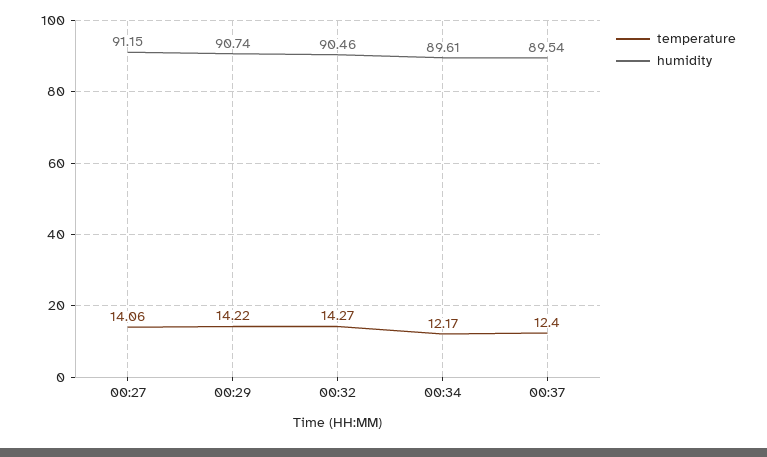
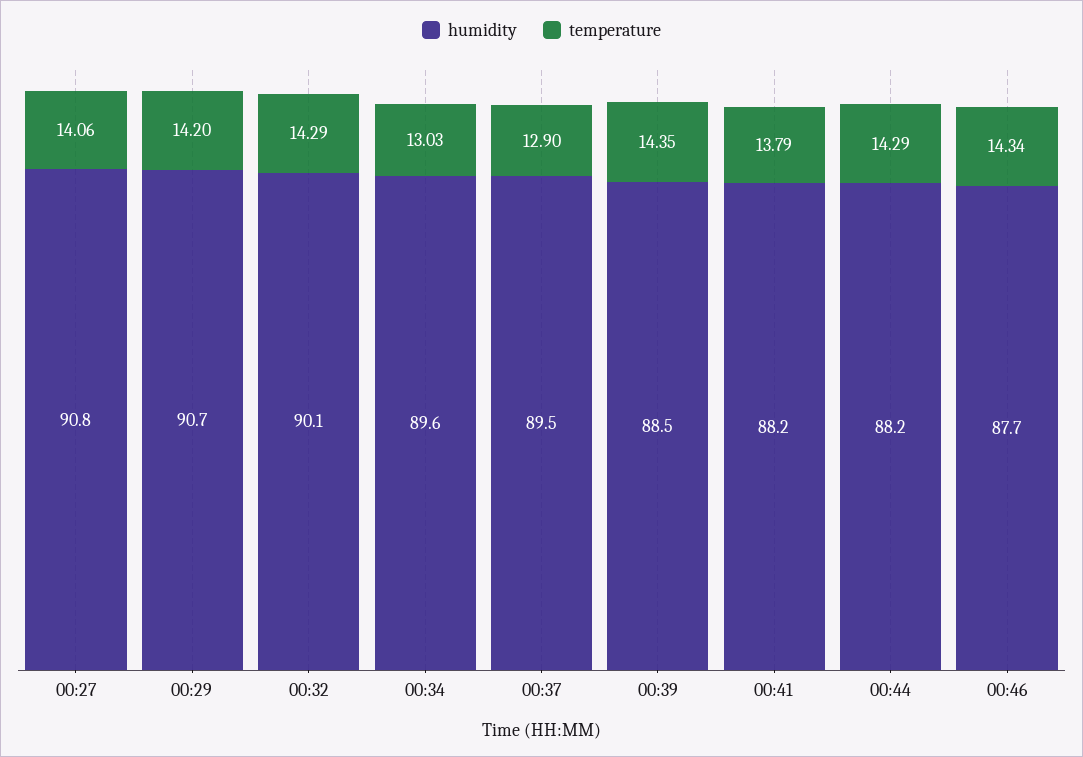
humidity, 00:27: 91.15 -> 90.8
temperature, 00:29: 14.22 -> 14.2
temperature, 00:32: 14.27 -> 14.29
humidity, 00:32: 90.46 -> 90.1
temperature, 00:34: 12.17 -> 13.03
temperature, 00:37: 12.4 -> 12.9
humidity, 00:39: none -> 88.5
temperature, 00:39: none -> 14.35
humidity, 00:41: none -> 88.2
temperature, 00:41: none -> 13.79
humidity, 00:44: none -> 88.2
temperature, 00:44: none -> 14.29
humidity, 00:46: none -> 87.7
temperature, 00:46: none -> 14.34

